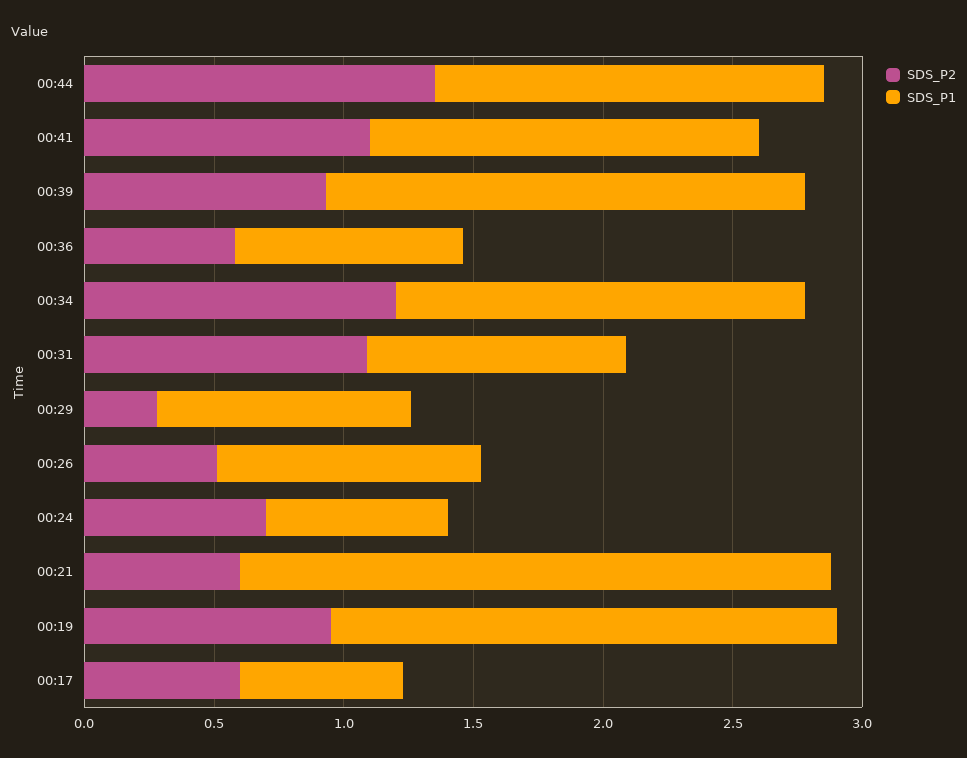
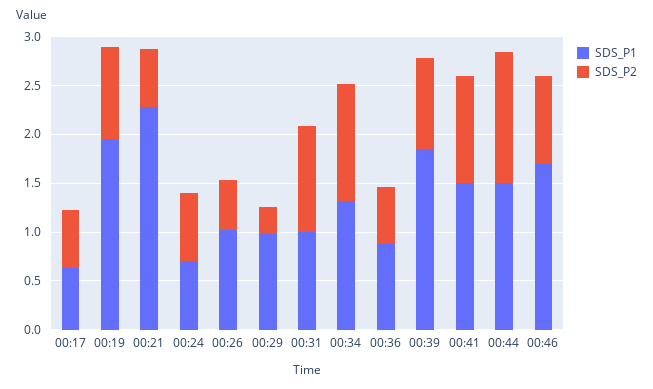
SDS_P1, 00:34: 1.6 -> 1.3
SDS_P1, 00:46: none -> 1.7
SDS_P2, 00:46: none -> 0.9

